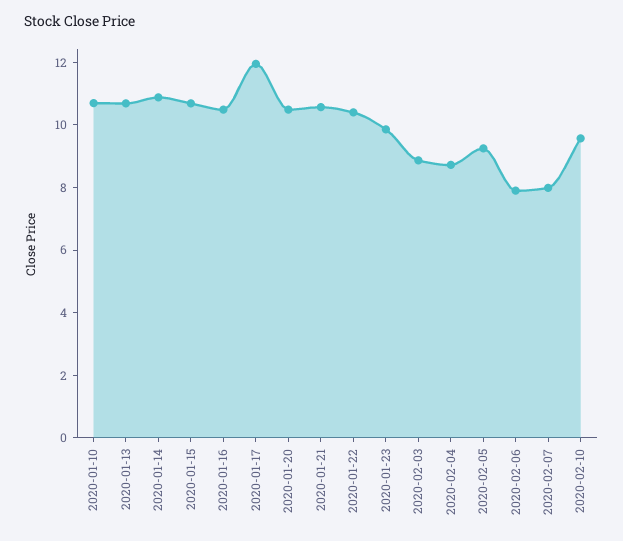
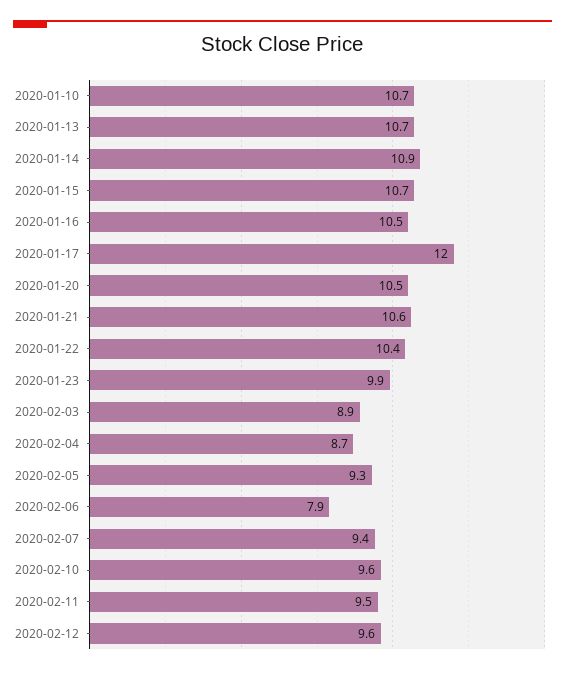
2020-02-07: 8 -> 9.4
2020-02-11: none -> 9.5
2020-02-12: none -> 9.6

